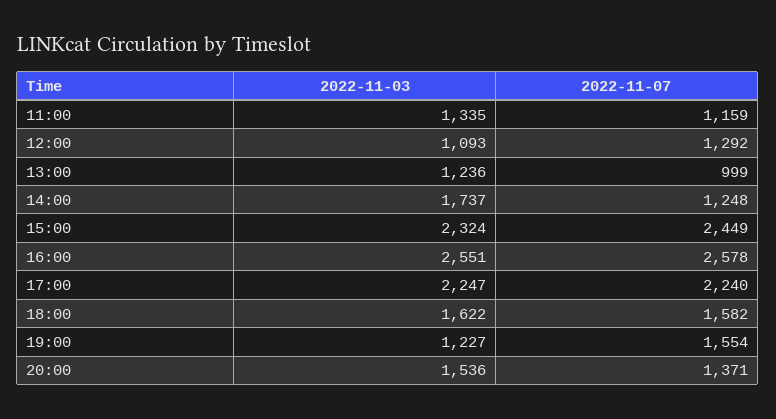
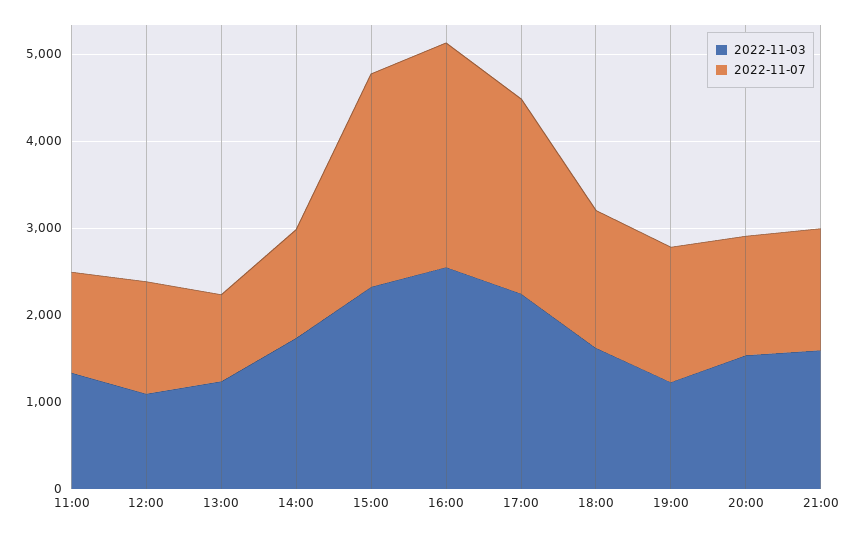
2022-11-03, 21:00: none -> 1600
2022-11-07, 21:00: none -> 1400

